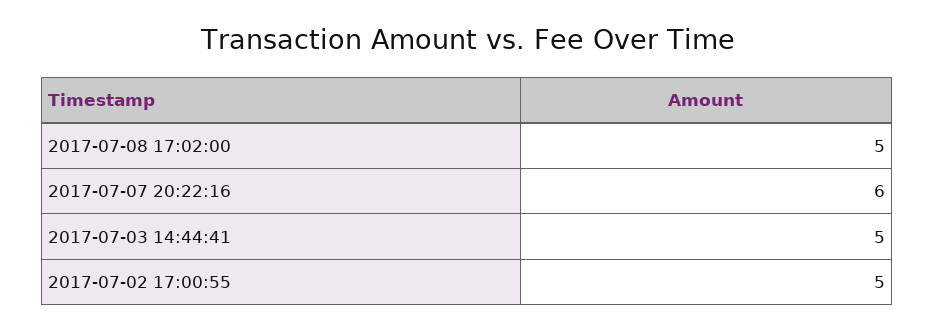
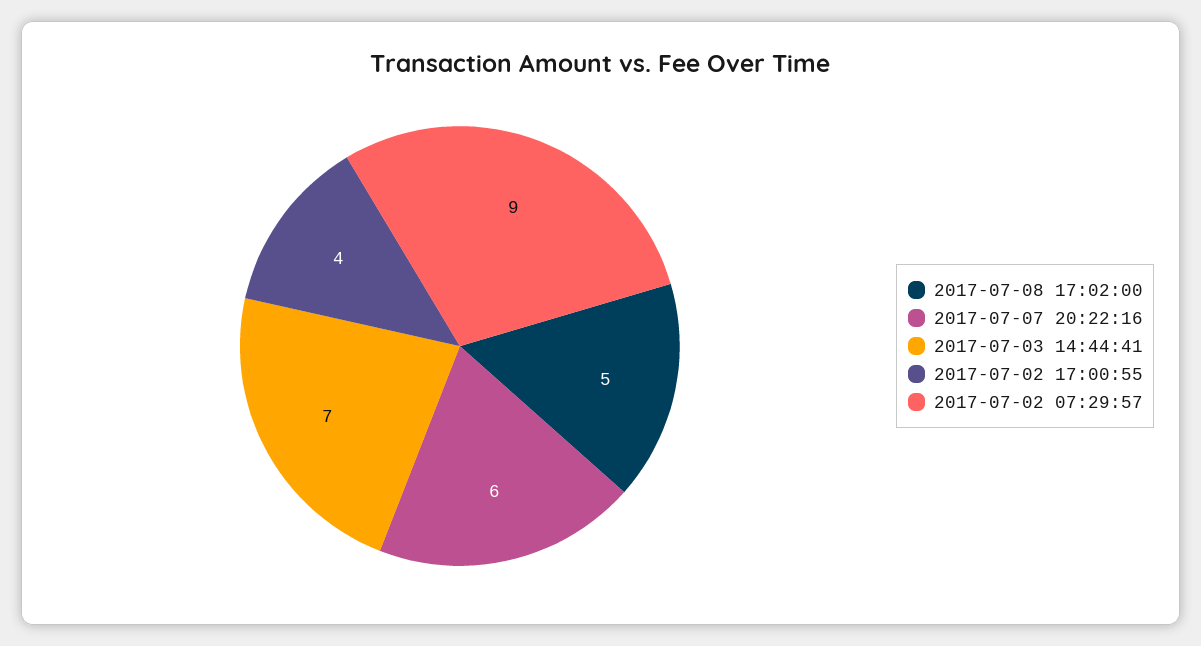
2017-07-03 14:44:41: 5 -> 7
2017-07-02 17:00:55: 5 -> 4
2017-07-02 07:29:57: none -> 9

